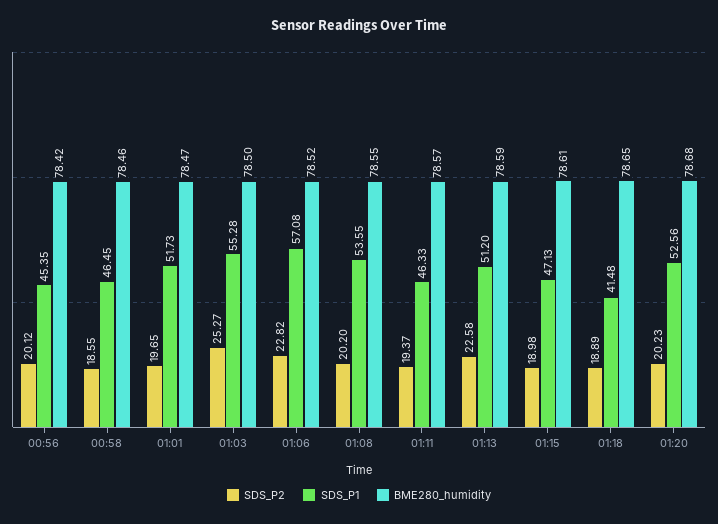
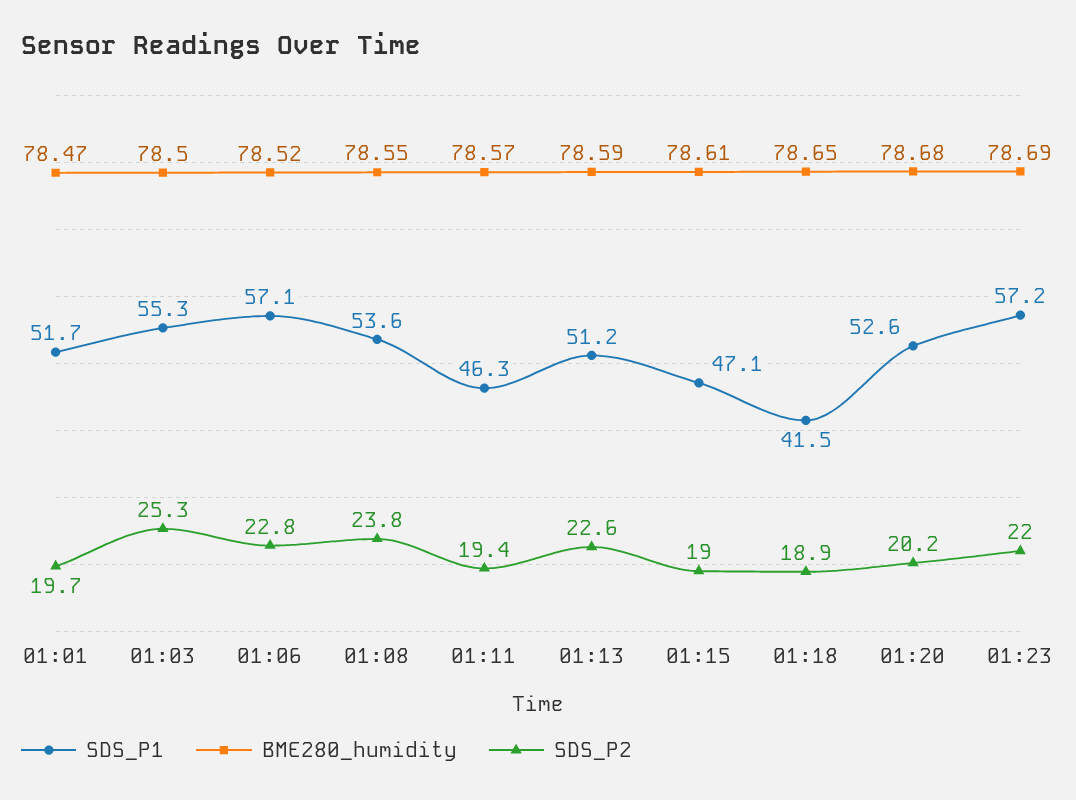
SDS_P2, 00:56: 20.12 -> none
SDS_P1, 00:56: 45.35 -> none
BME280_humidity, 00:56: 78.42 -> none
SDS_P2, 00:58: 18.55 -> none
SDS_P1, 00:58: 46.45 -> none
BME280_humidity, 00:58: 78.46 -> none
SDS_P2, 01:08: 20.2 -> 23.8
SDS_P1, 01:23: none -> 57.2
BME280_humidity, 01:23: none -> 78.69
SDS_P2, 01:23: none -> 22

